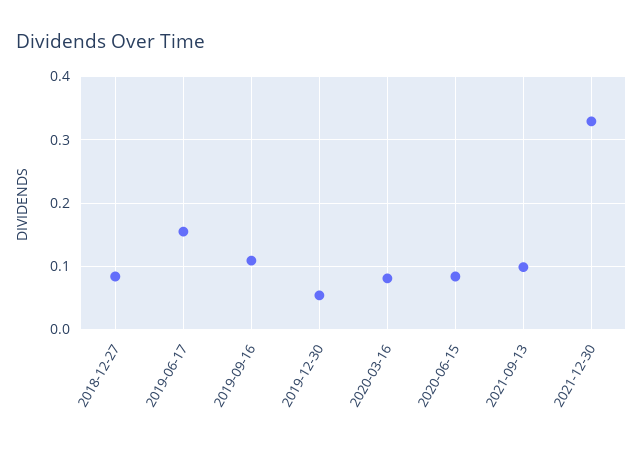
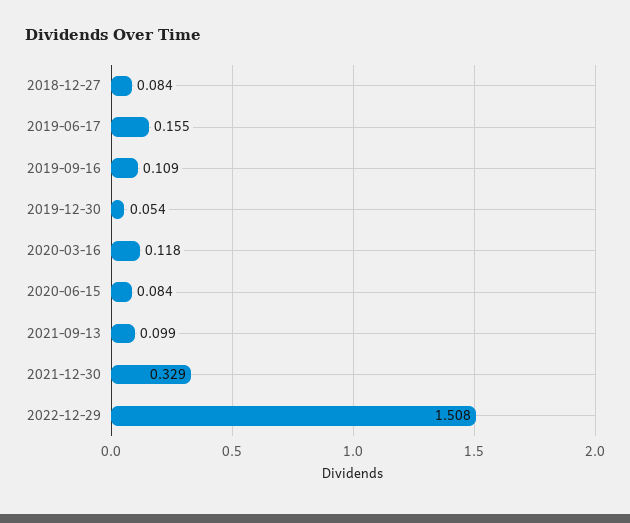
2020-03-16: 0.08 -> 0.118
2022-12-29: none -> 1.508

